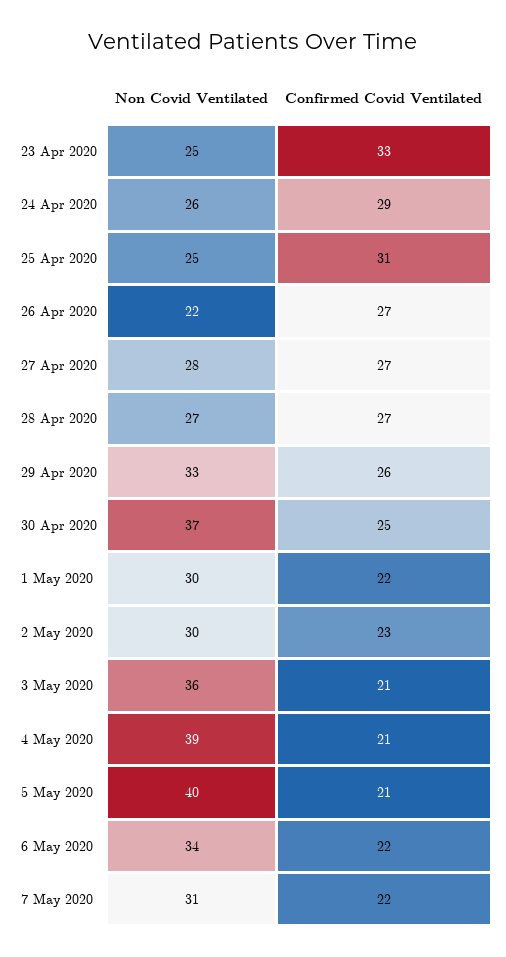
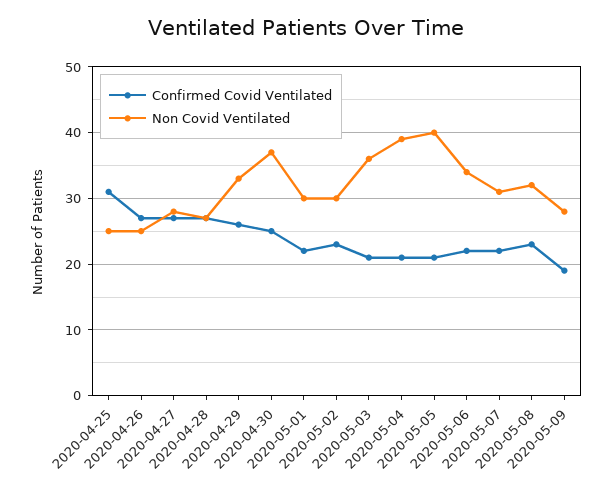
Non Covid Ventilated, 23 Apr 2020: 25 -> none
Confirmed Covid Ventilated, 23 Apr 2020: 33 -> none
Non Covid Ventilated, 24 Apr 2020: 26 -> none
Confirmed Covid Ventilated, 24 Apr 2020: 29 -> none
Non Covid Ventilated, 26 Apr 2020: 22 -> 25
Confirmed Covid Ventilated, 2020-05-08: none -> 23
Non Covid Ventilated, 2020-05-08: none -> 32
Confirmed Covid Ventilated, 2020-05-09: none -> 19
Non Covid Ventilated, 2020-05-09: none -> 28

